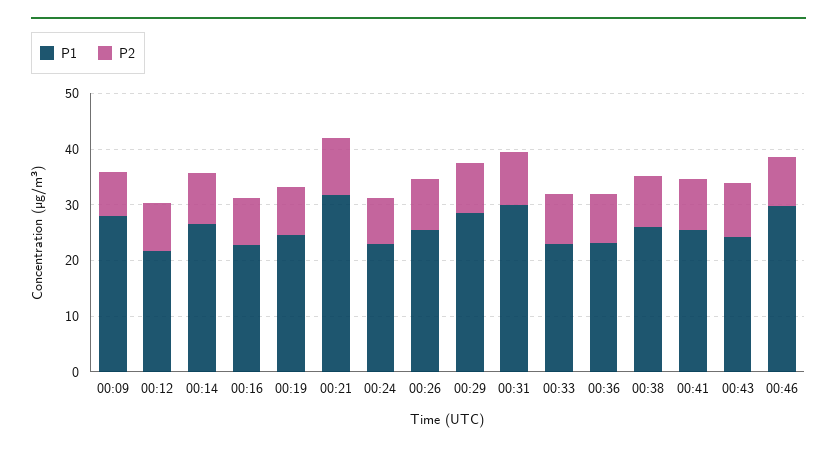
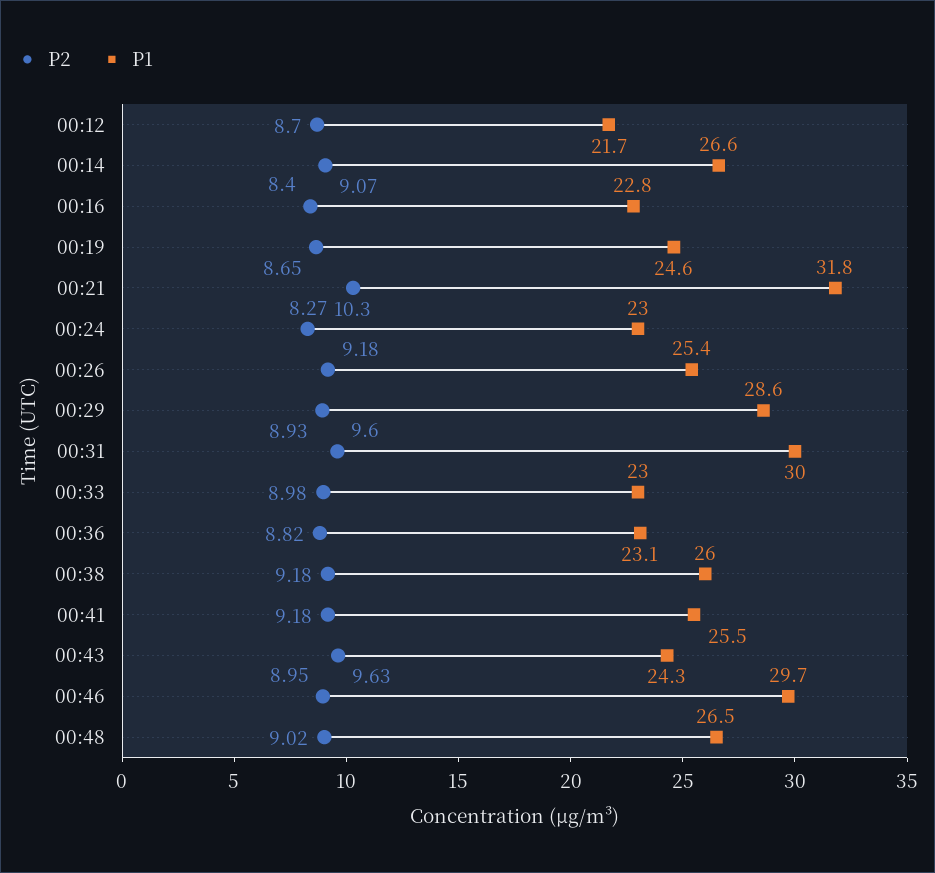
P1, 00:09: 28 -> none
P2, 00:09: 8 -> none
P2, 00:48: none -> 9.02
P1, 00:48: none -> 26.5

